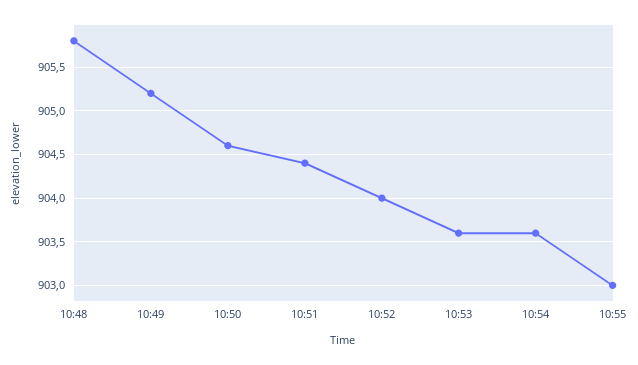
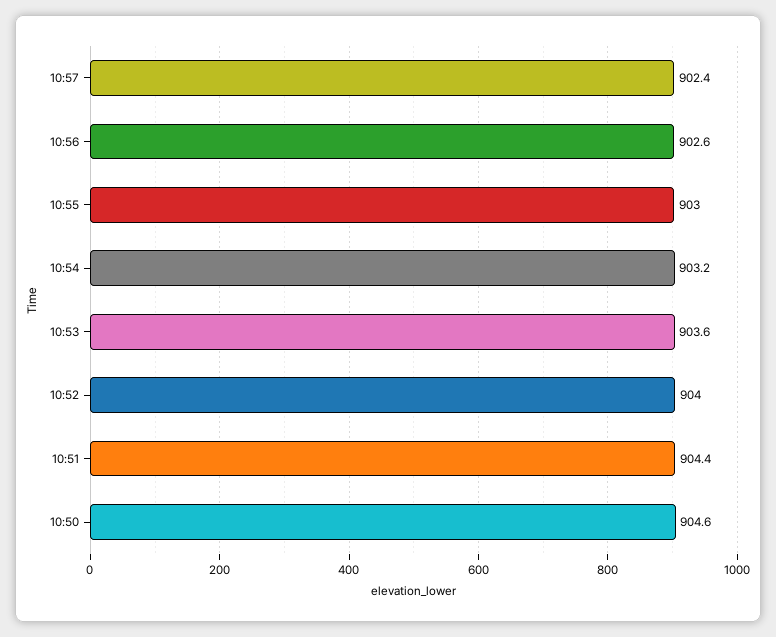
10:48: 905.8 -> none
10:49: 905.2 -> none
10:54: 903.6 -> 903.2
10:57: none -> 902.4
10:56: none -> 902.6

